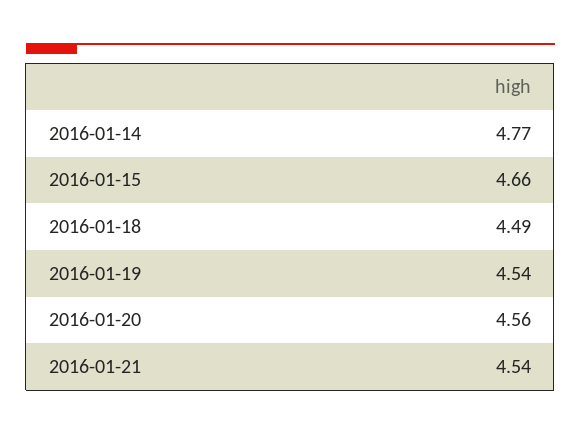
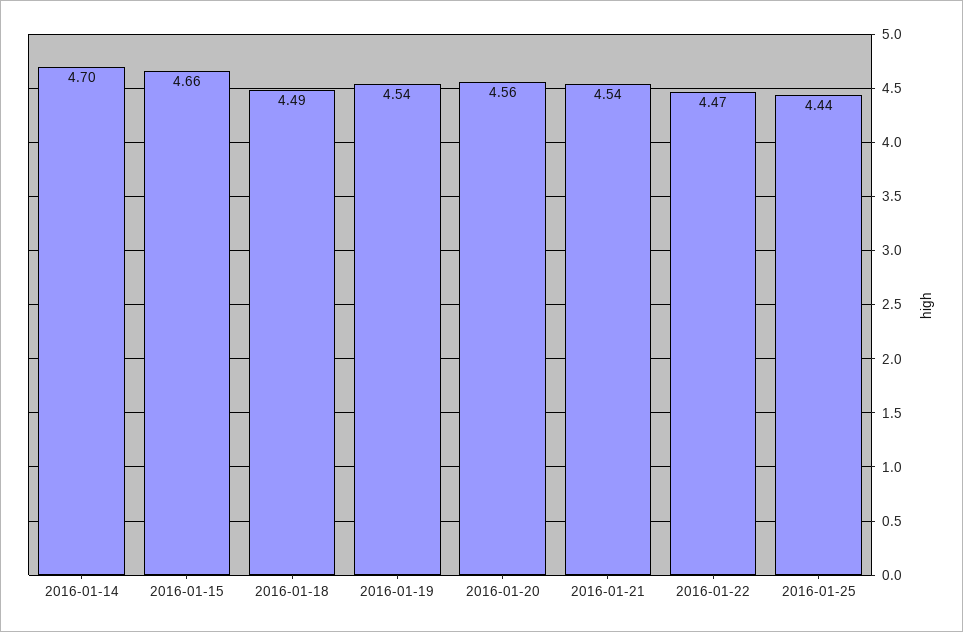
2016-01-14: 4.77 -> 4.7
2016-01-22: none -> 4.47
2016-01-25: none -> 4.44

